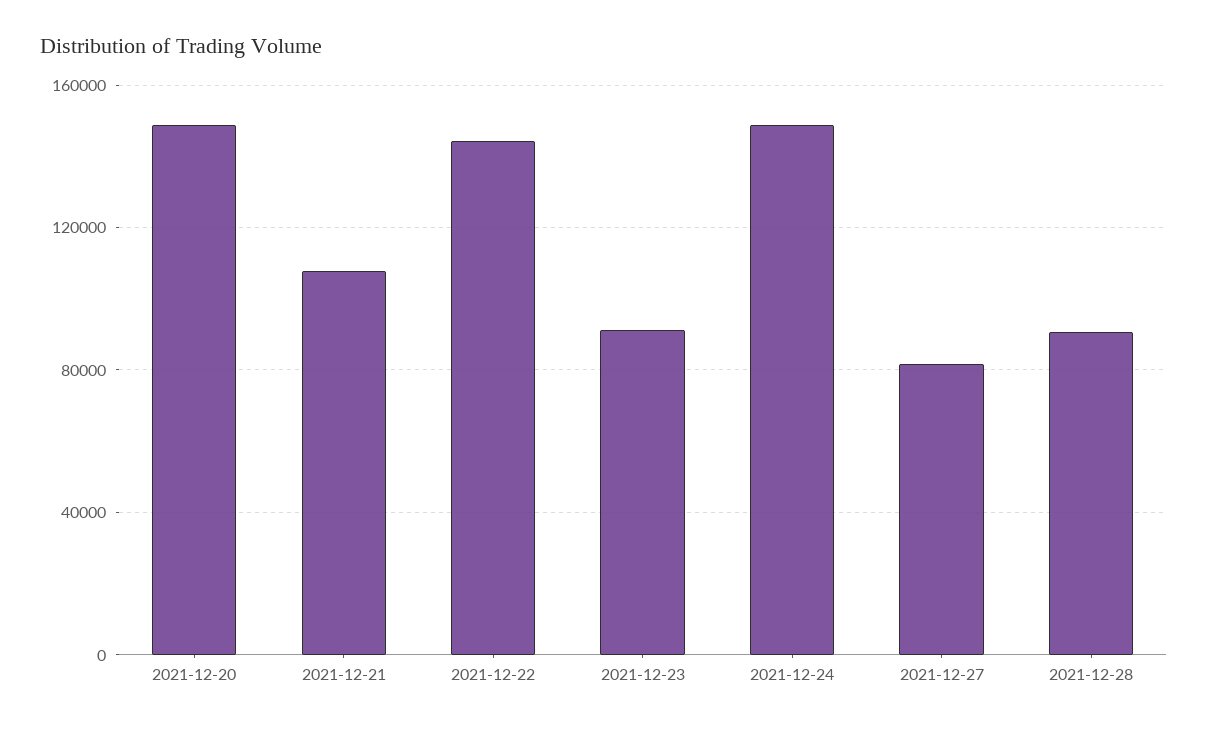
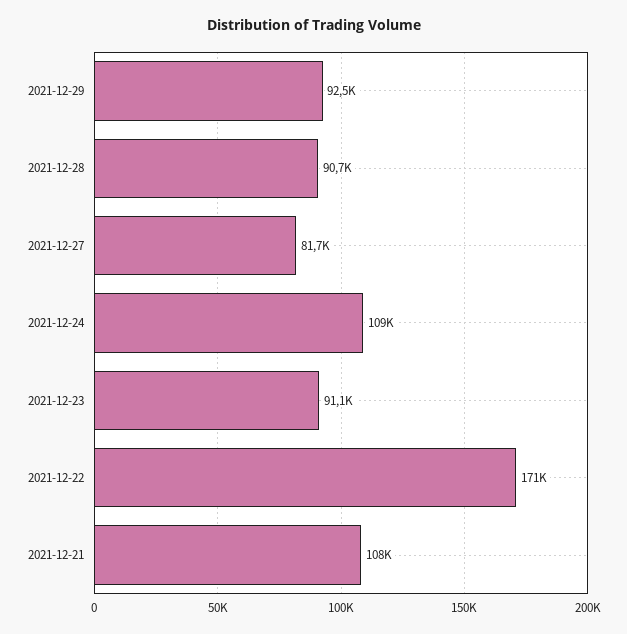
2021-12-20: 150000 -> none
2021-12-22: 145000 -> 171000
2021-12-24: 150000 -> 109000
2021-12-29: none -> 92500

